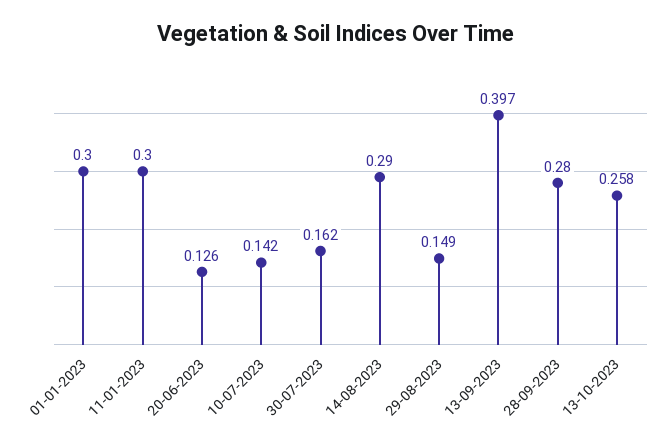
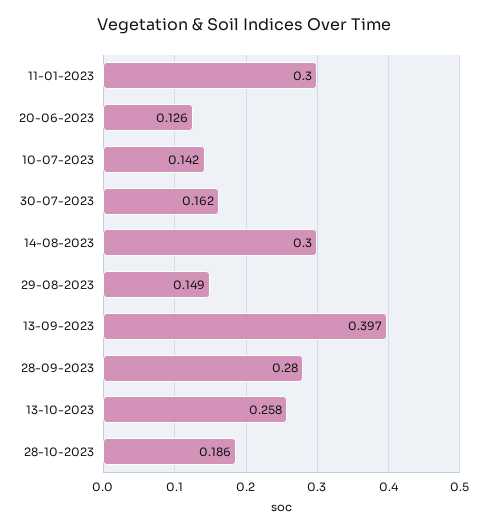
01-01-2023: 0.3 -> none
14-08-2023: 0.29 -> 0.3
28-10-2023: none -> 0.186

